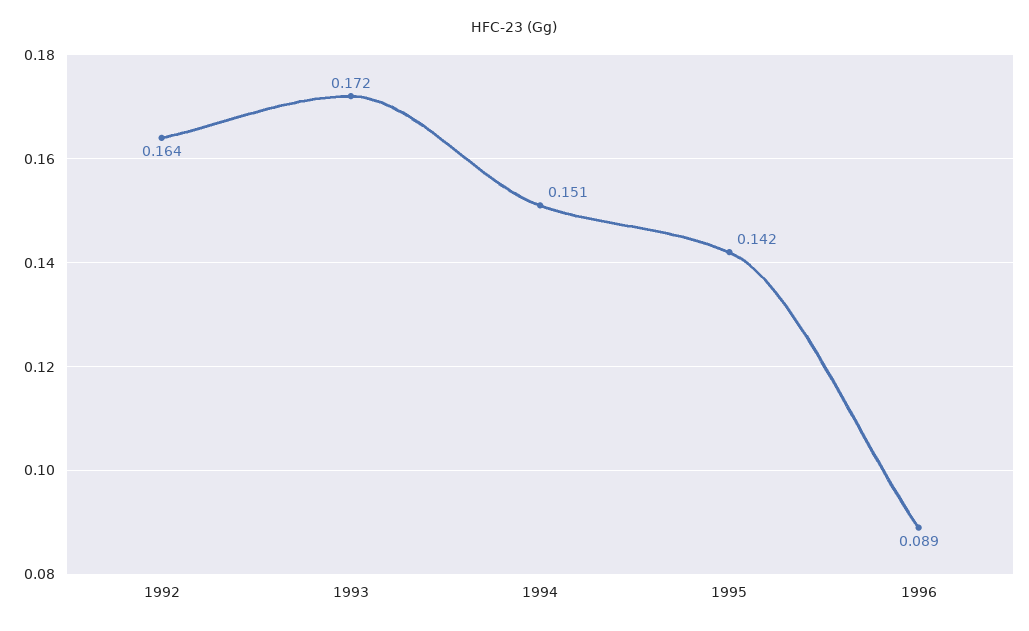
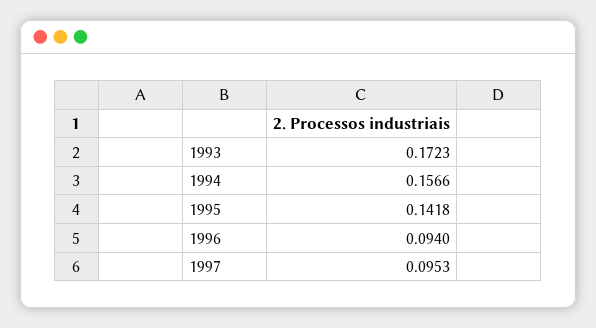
1992: 0.164 -> none
1994: 0.151 -> 0.1566
1996: 0.089 -> 0.094
1997: none -> 0.0953

